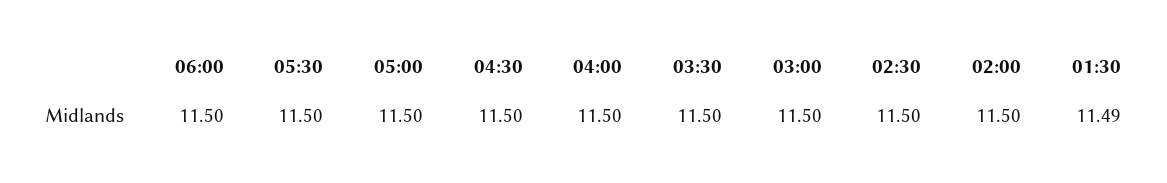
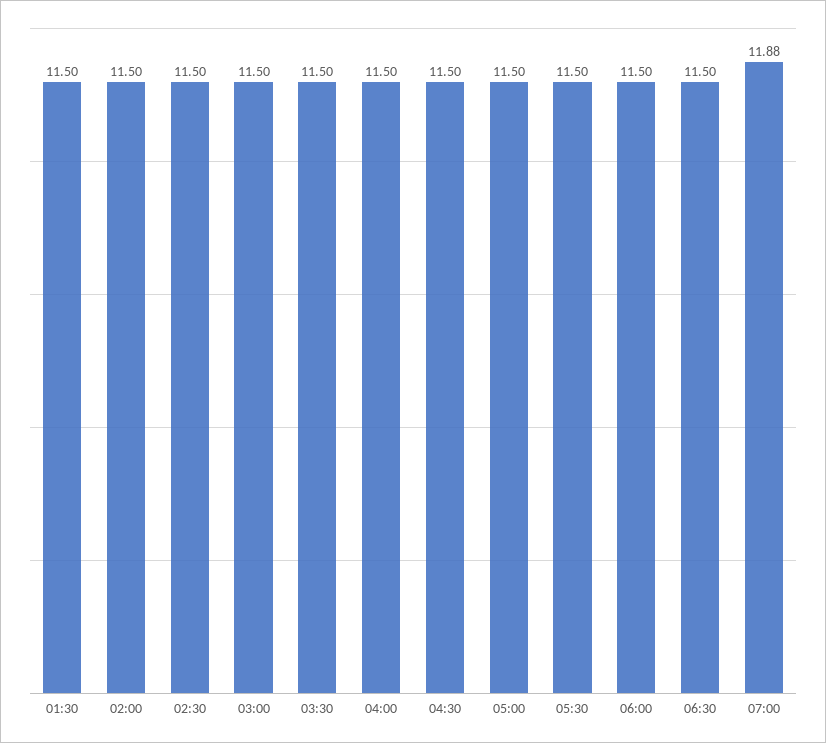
01:30: 11.49 -> 11.5
06:30: none -> 11.5
07:00: none -> 11.88

